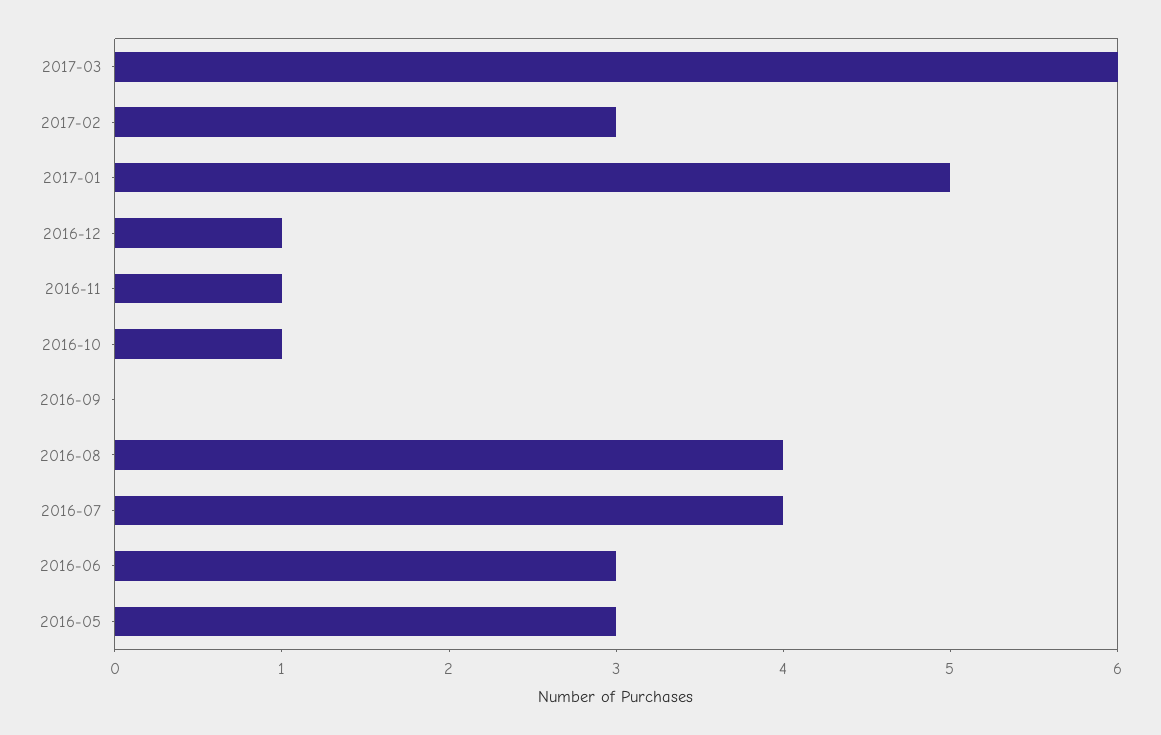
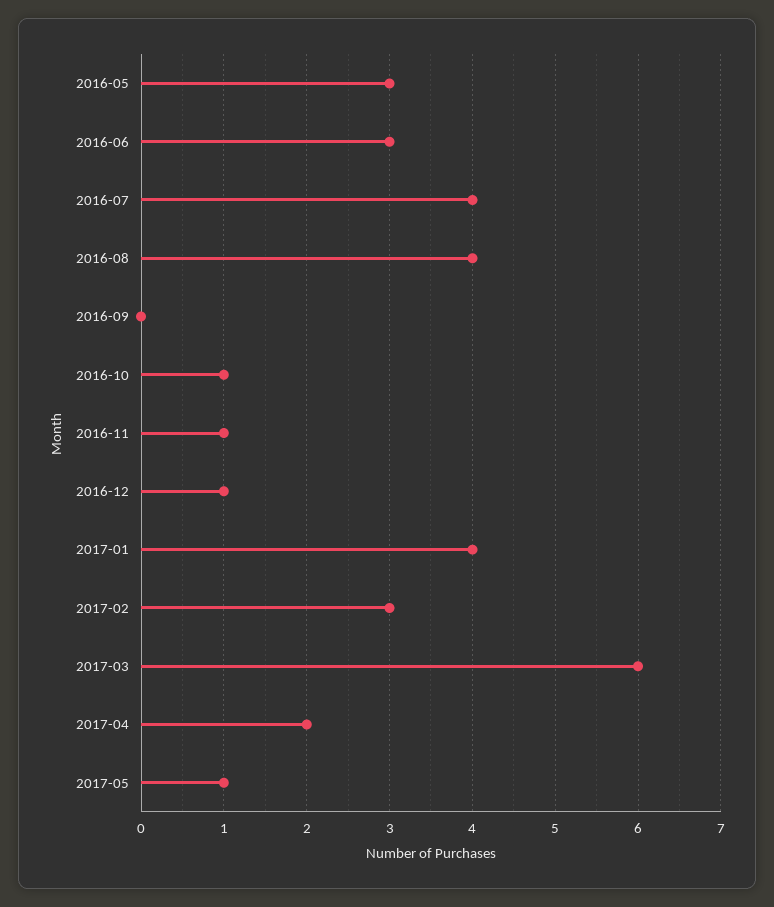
2017-01: 5 -> 4
2017-04: none -> 2
2017-05: none -> 1

